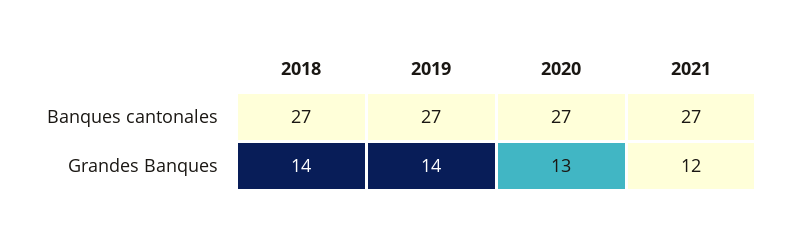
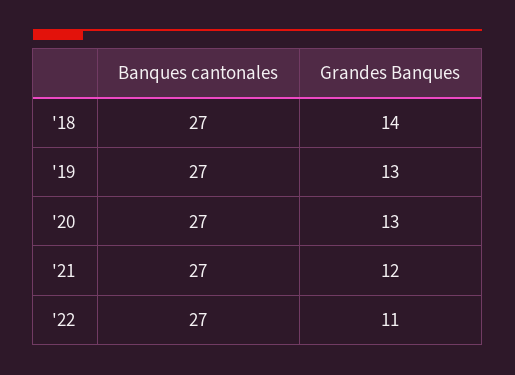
2019, Grandes Banques: 14 -> 13
'22, Banques cantonales: none -> 27
'22, Grandes Banques: none -> 11

